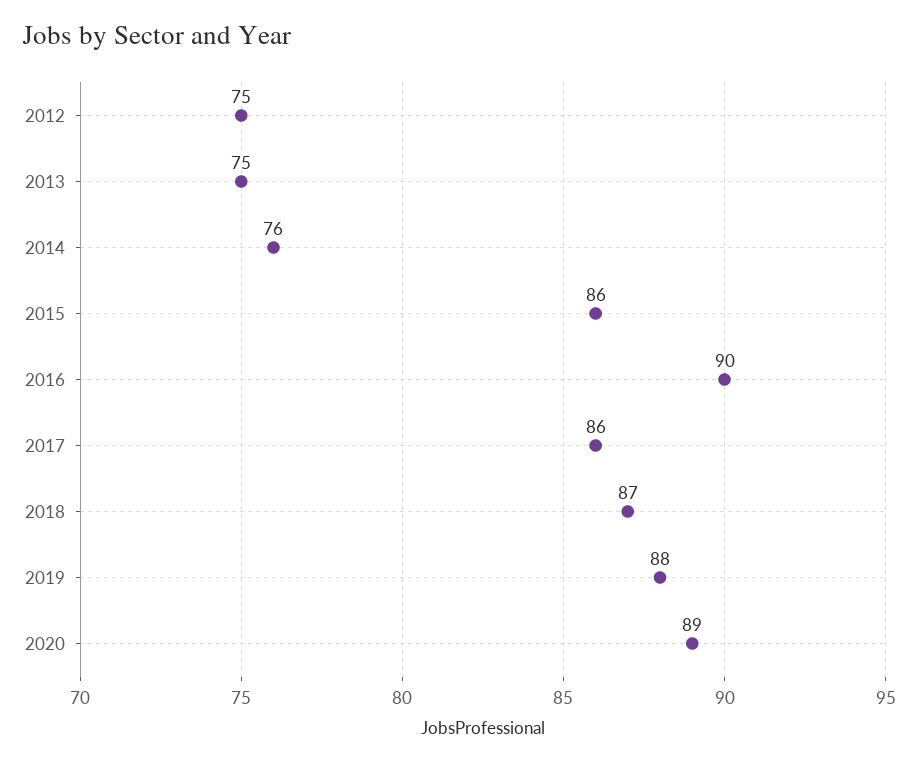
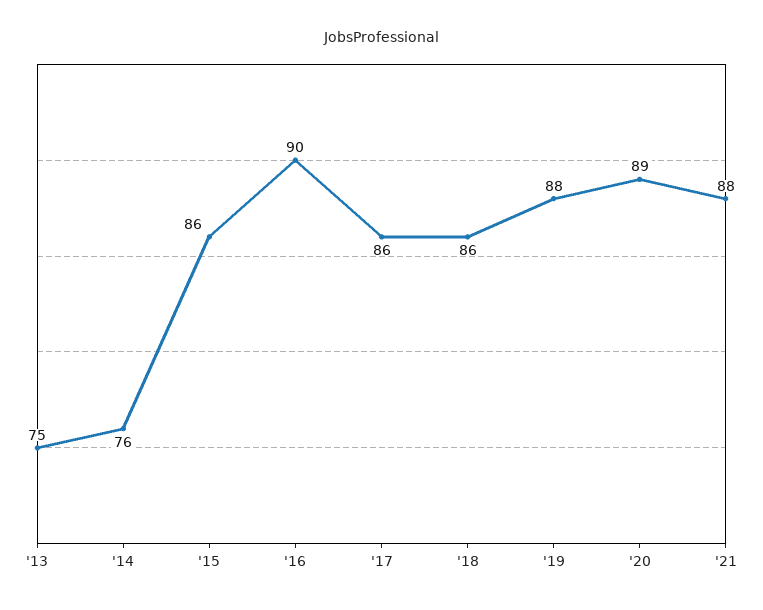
2012: 75 -> none
2018: 87 -> 86
'21: none -> 88

